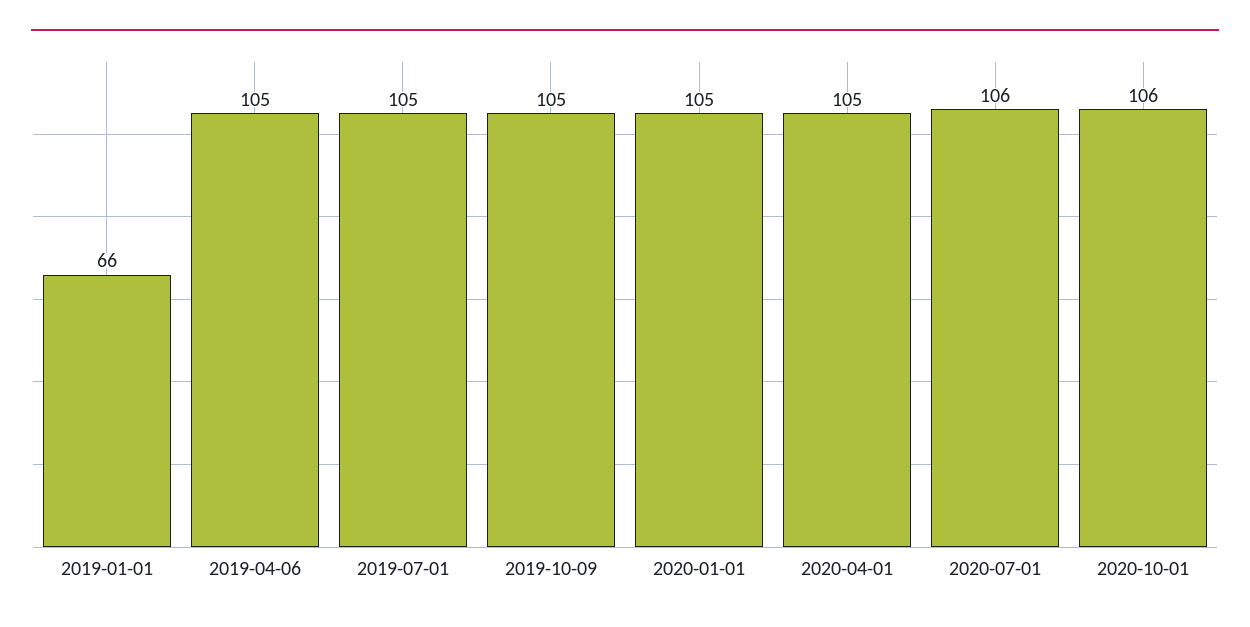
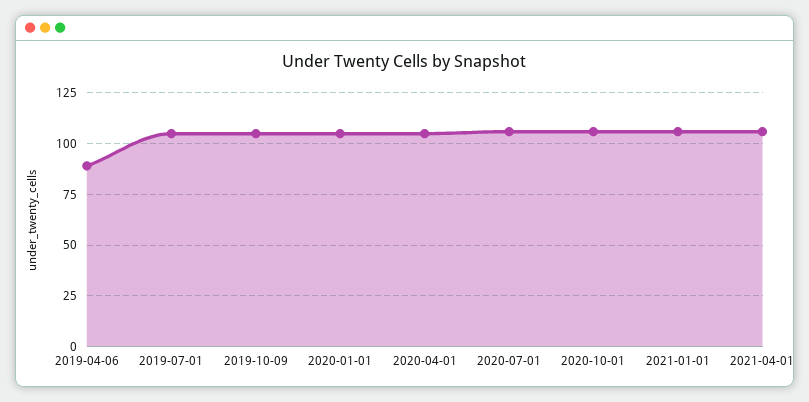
2019-01-01: 66 -> none
2019-04-06: 105 -> 90
2021-01-01: none -> 105
2021-04-01: none -> 105

